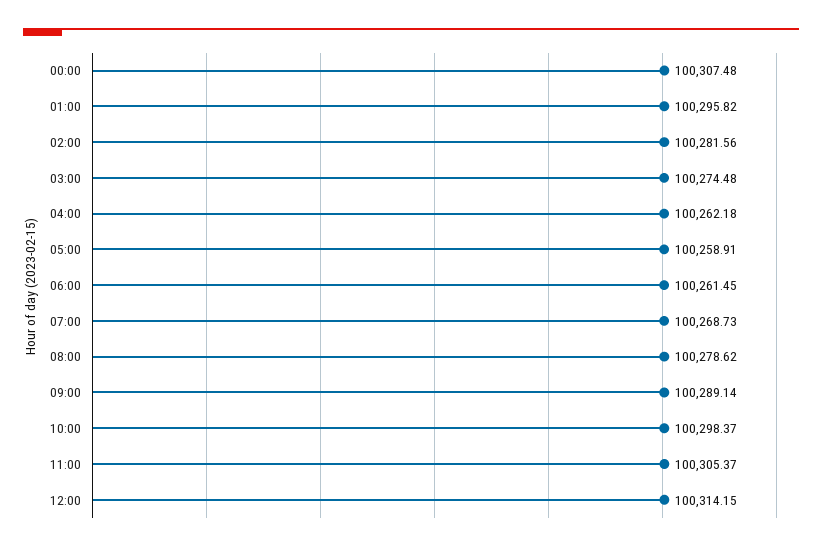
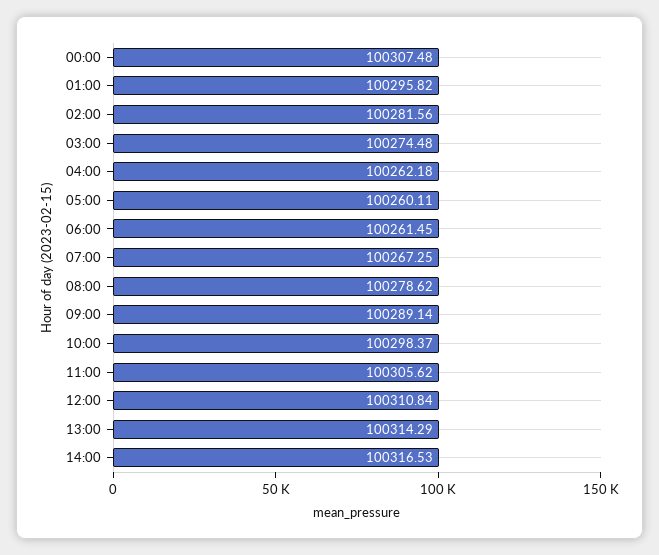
05:00: 100258.91 -> 100260.11
07:00: 100268.73 -> 100267.25
11:00: 100305.37 -> 100305.62
12:00: 100314.15 -> 100310.84
13:00: none -> 100314.29
14:00: none -> 100316.53

